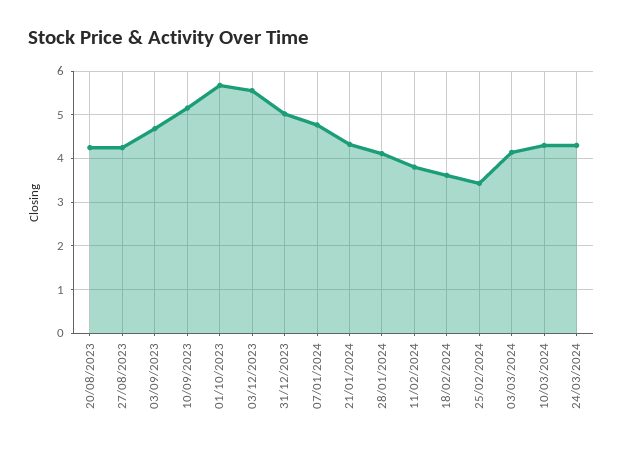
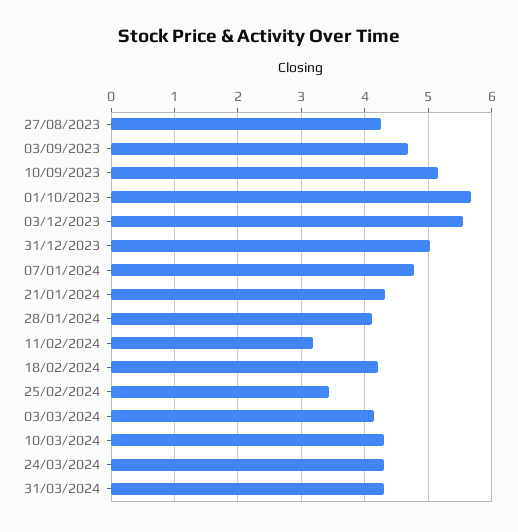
20/08/2023: 4.2 -> none
11/02/2024: 3.8 -> 3.2
18/02/2024: 3.6 -> 4.2
31/03/2024: none -> 4.3

